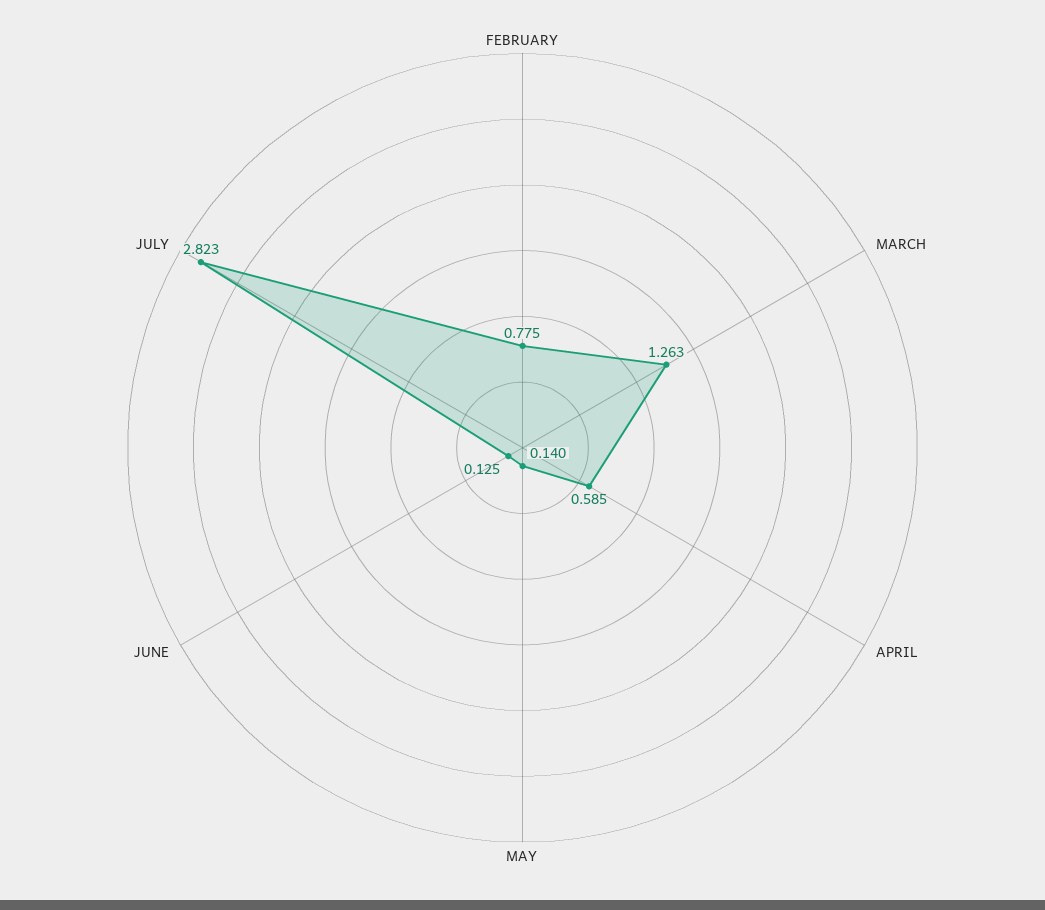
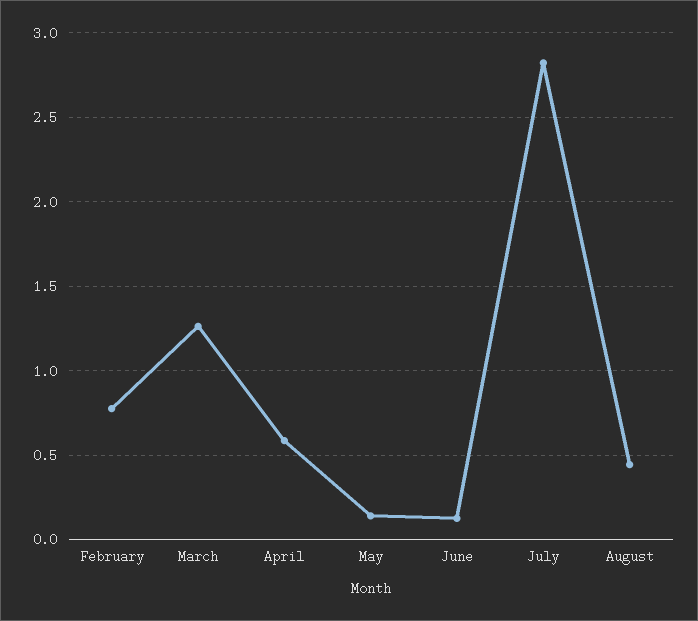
August: none -> 0.45

